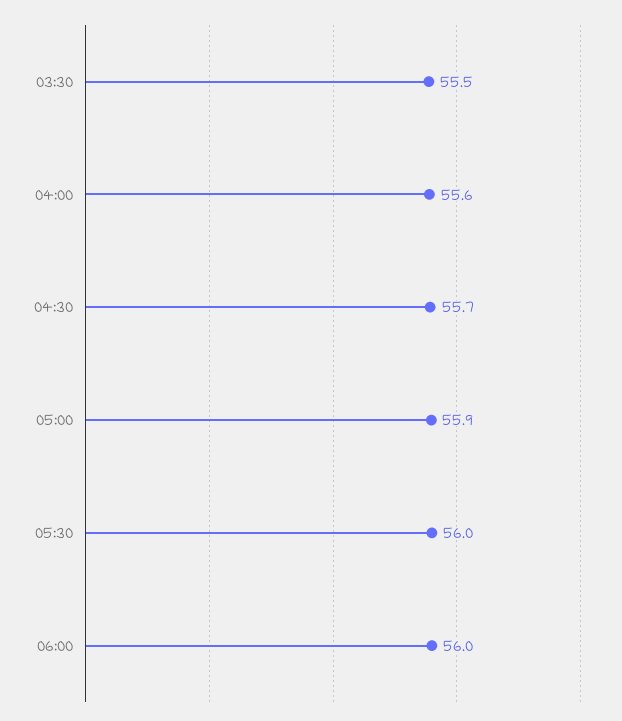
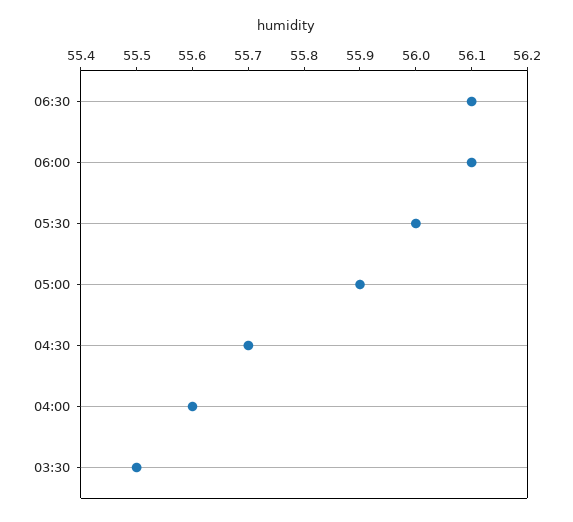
06:00: 56 -> 56.1
06:30: none -> 56.1

